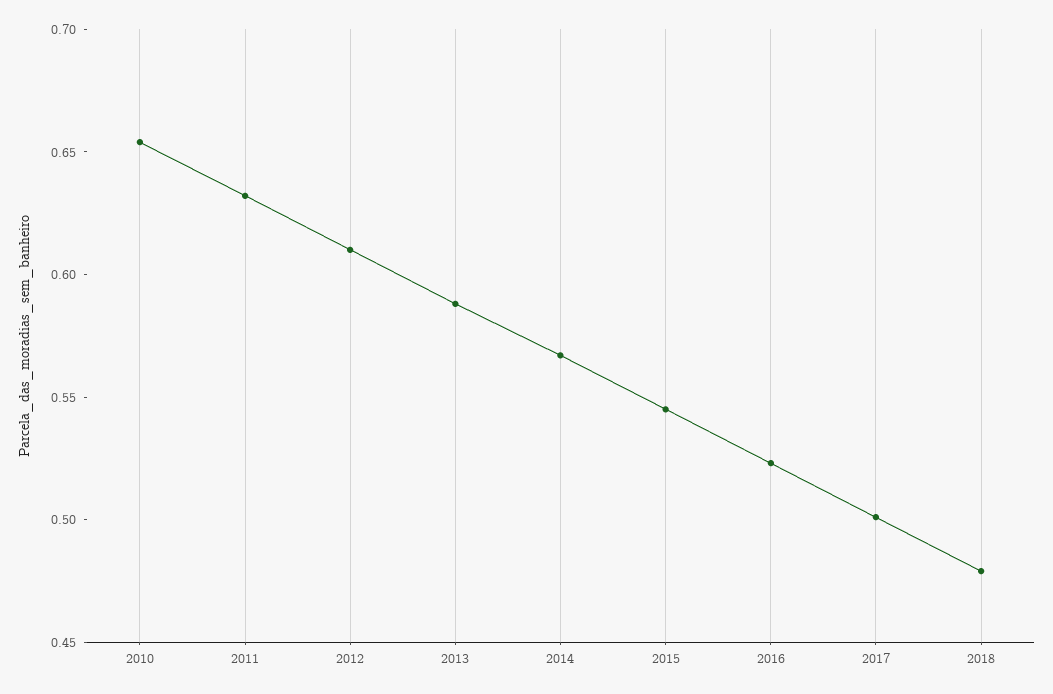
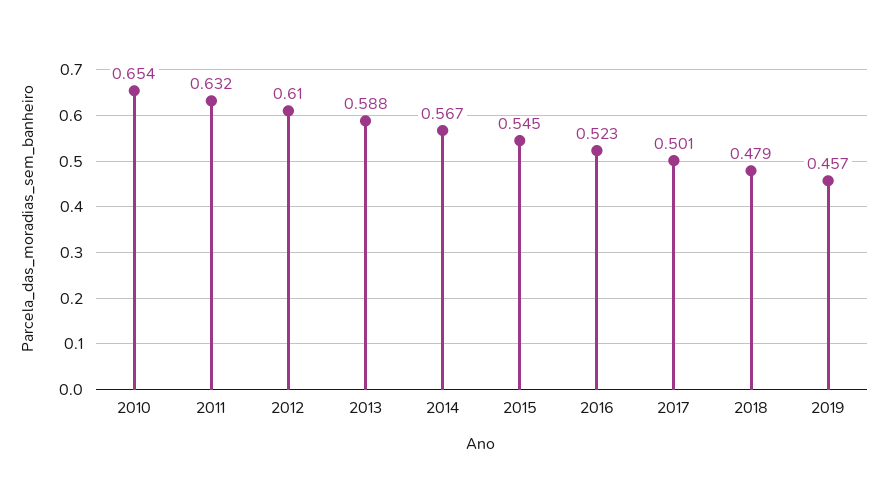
2019: none -> 0.457

